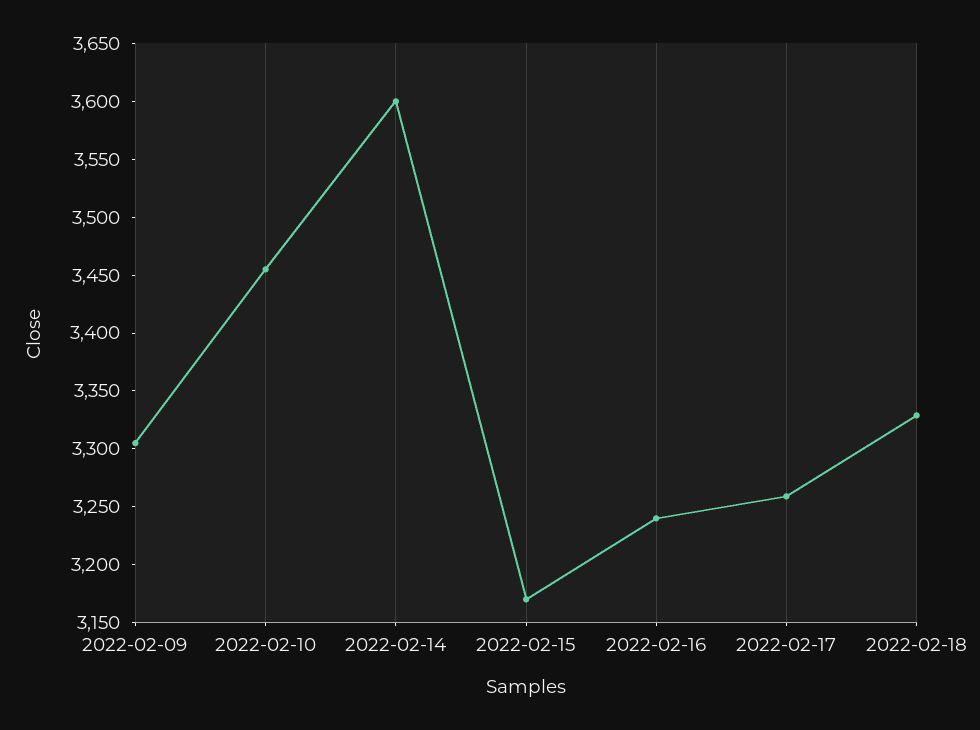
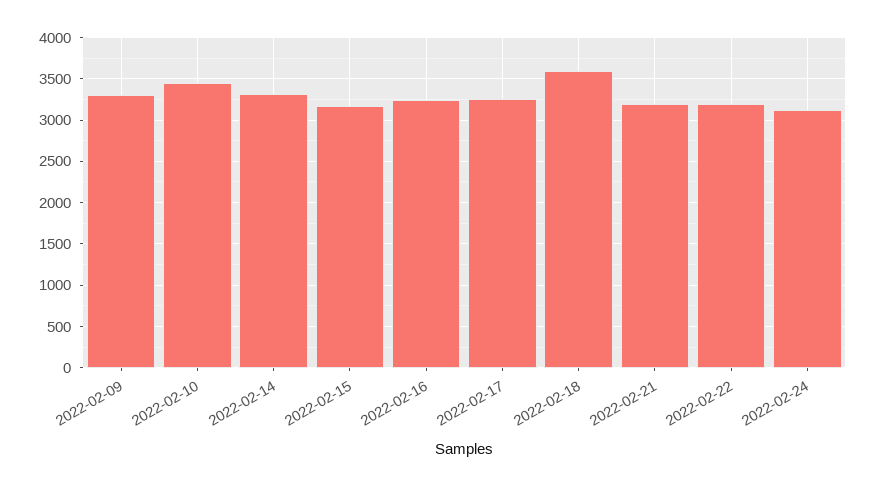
2022-02-14: 3600 -> 3300
2022-02-18: 3330 -> 3600
2022-02-21: none -> 3200
2022-02-22: none -> 3200
2022-02-24: none -> 3100

